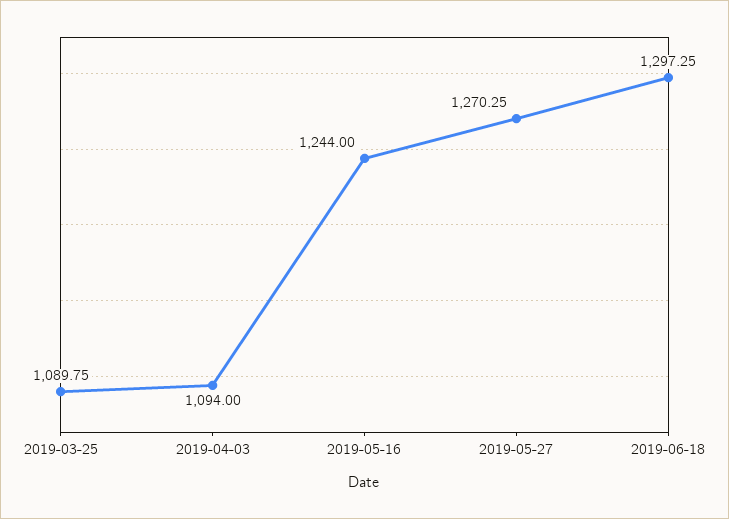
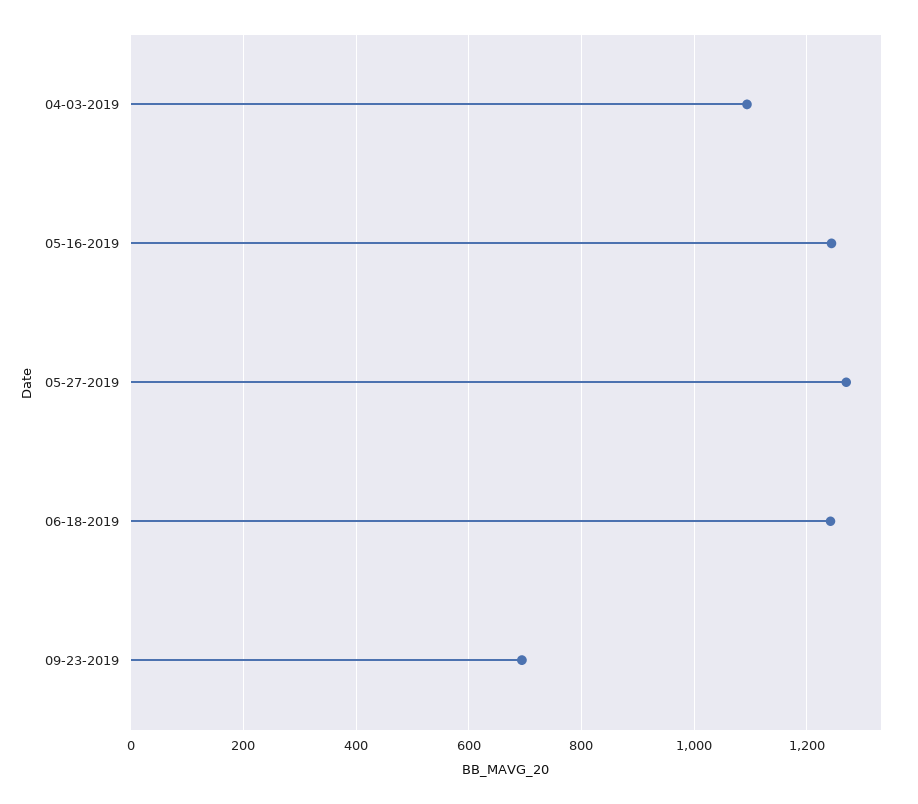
2019-03-25: 1089.75 -> none
2019-06-18: 1297.25 -> 1240
09-23-2019: none -> 700

